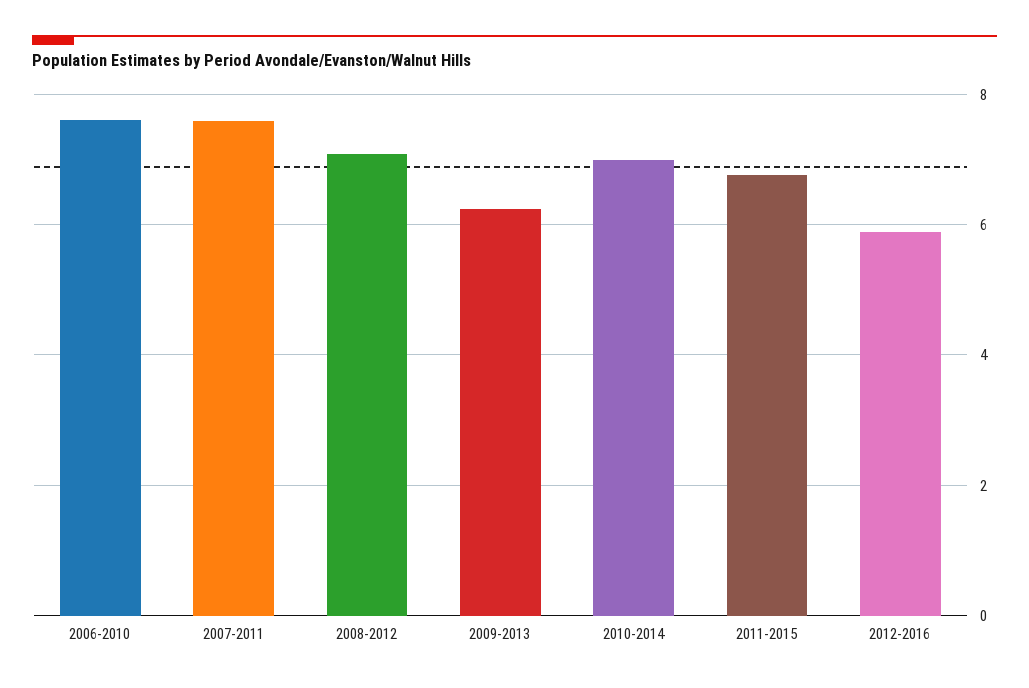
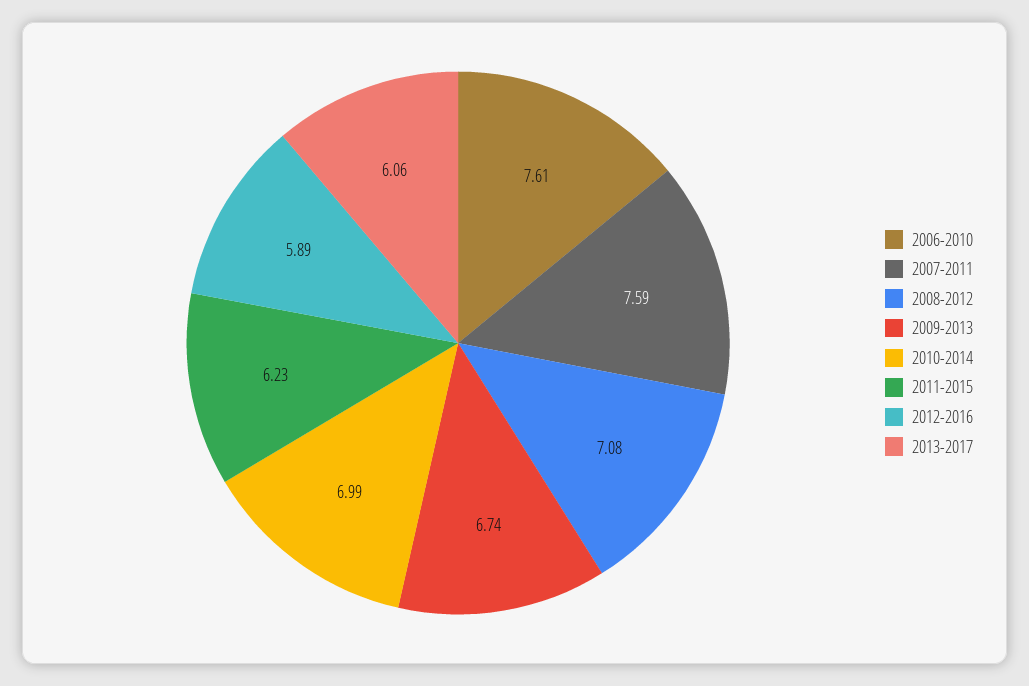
2009-2013: 6.2 -> 6.74
2011-2015: 6.8 -> 6.23
2013-2017: none -> 6.06

